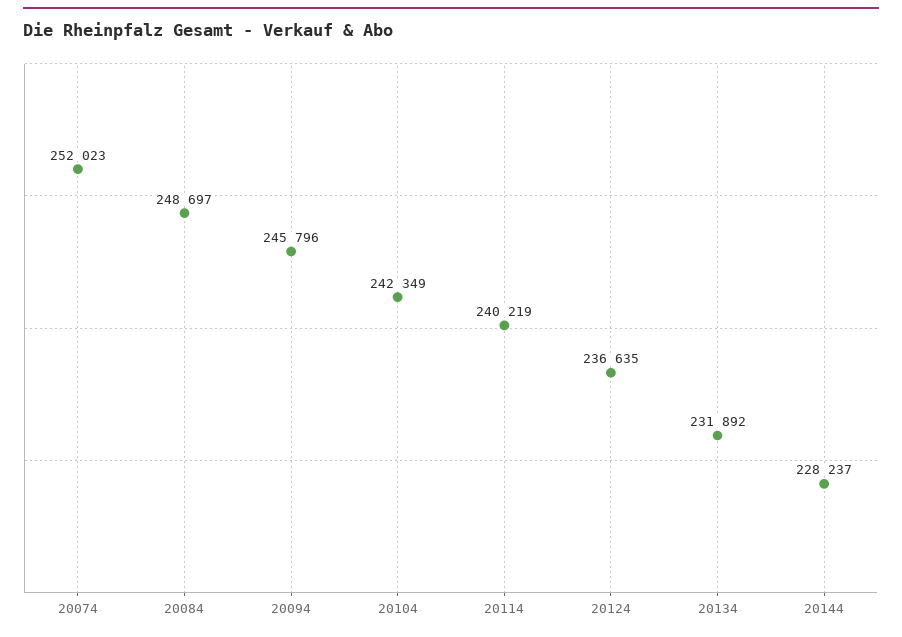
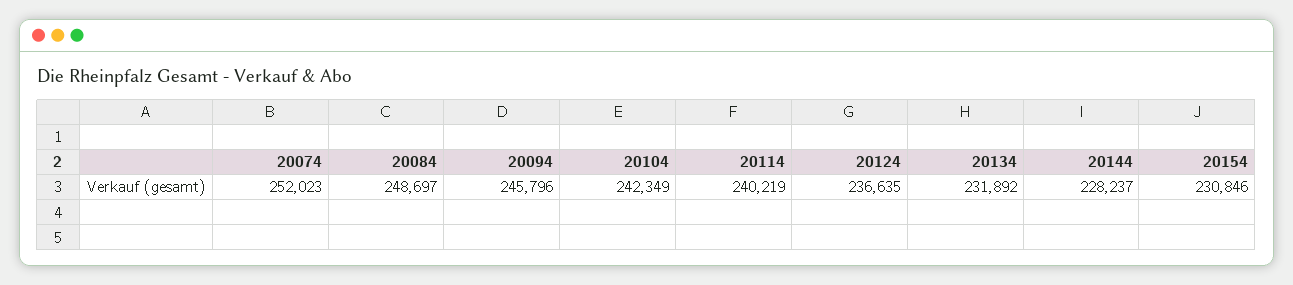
20154: none -> 230846

